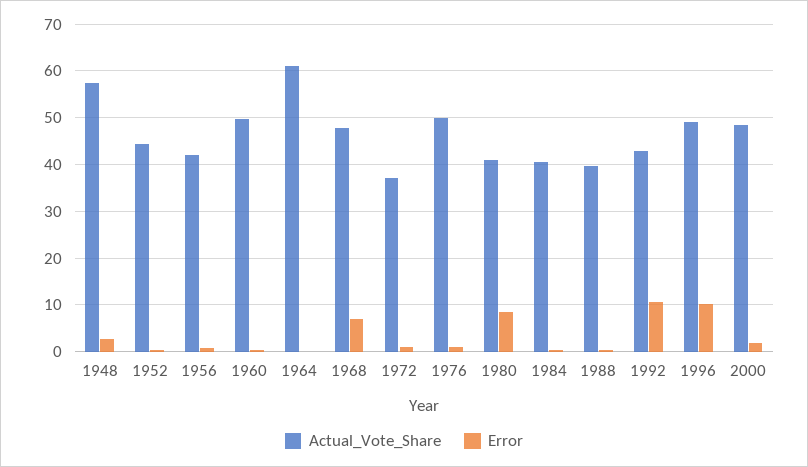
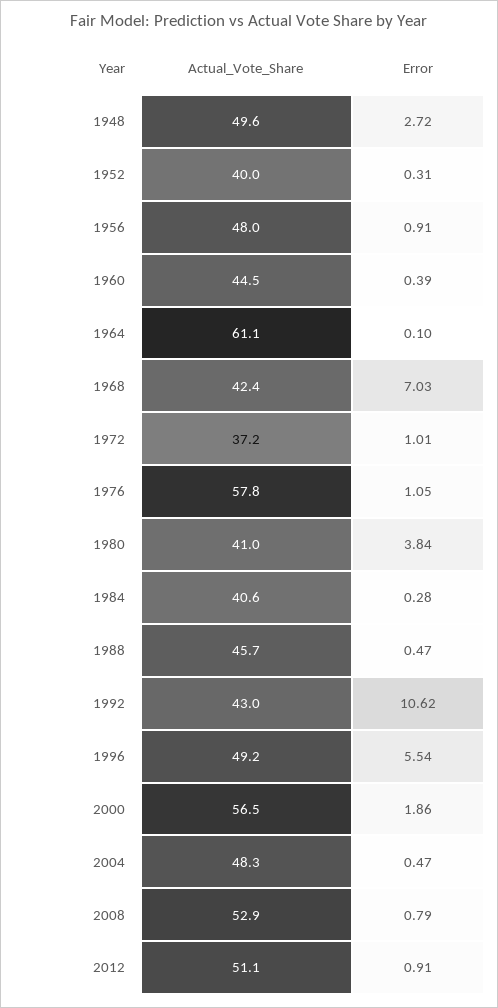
Actual_Vote_Share, 1948: 58 -> 49.6
Actual_Vote_Share, 1952: 44 -> 40
Actual_Vote_Share, 1956: 42 -> 48
Actual_Vote_Share, 1960: 50 -> 44.5
Actual_Vote_Share, 1968: 48 -> 42.4
Actual_Vote_Share, 1976: 50 -> 57.8
Error, 1980: 8 -> 3.84
Actual_Vote_Share, 1988: 40 -> 45.7
Error, 1996: 10 -> 5.54
Actual_Vote_Share, 2000: 48 -> 56.5
Actual_Vote_Share, 2004: none -> 48.3
Error, 2004: none -> 0.47
Actual_Vote_Share, 2008: none -> 52.9
Error, 2008: none -> 0.79
Actual_Vote_Share, 2012: none -> 51.1
Error, 2012: none -> 0.91

